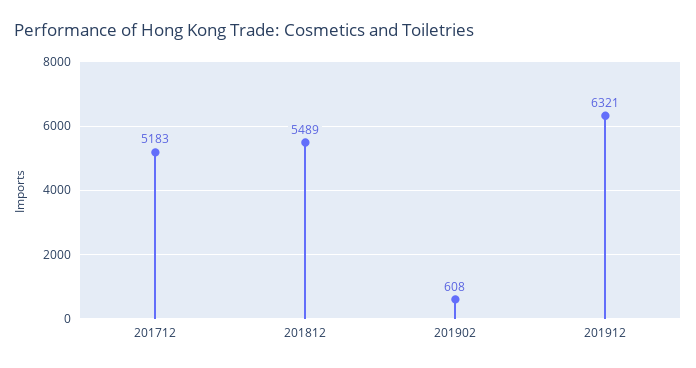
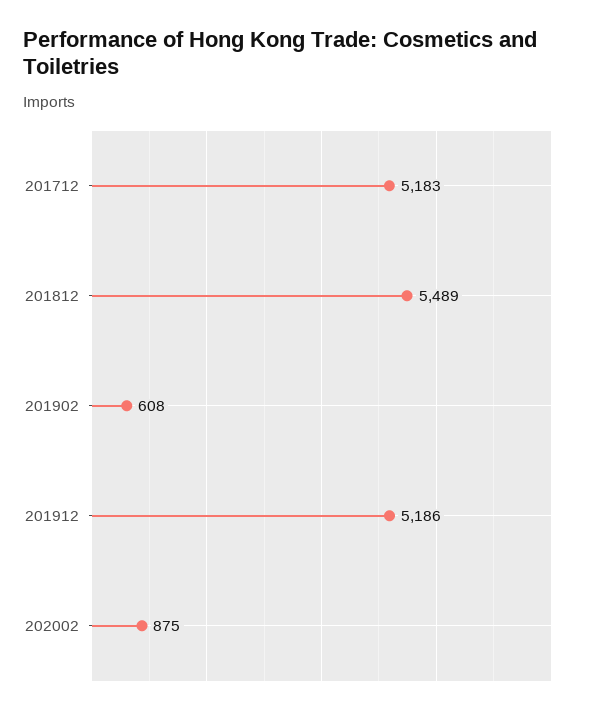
201912: 6321 -> 5186
202002: none -> 875

